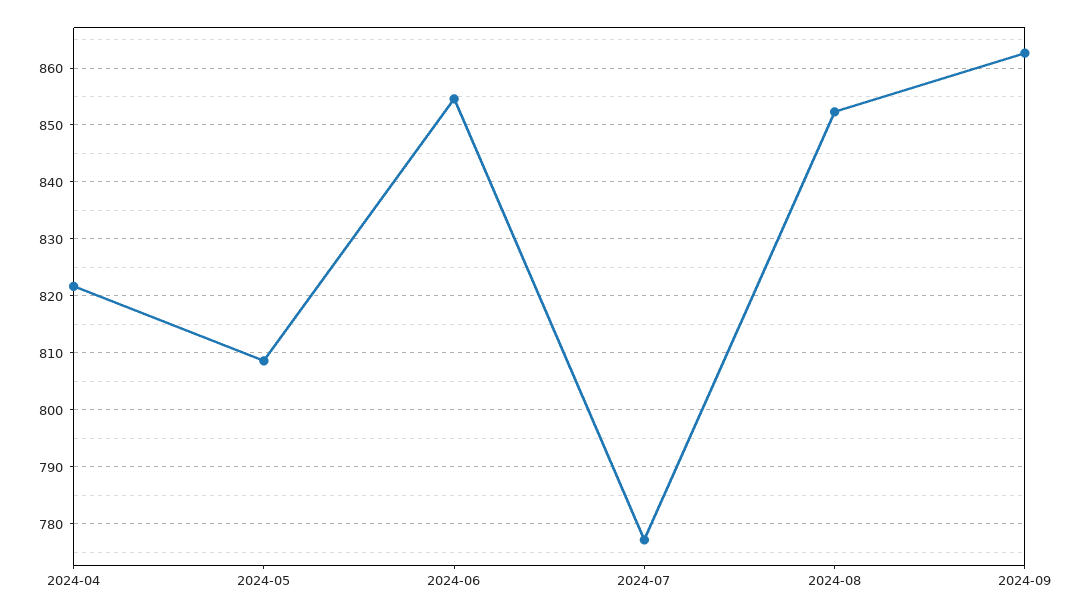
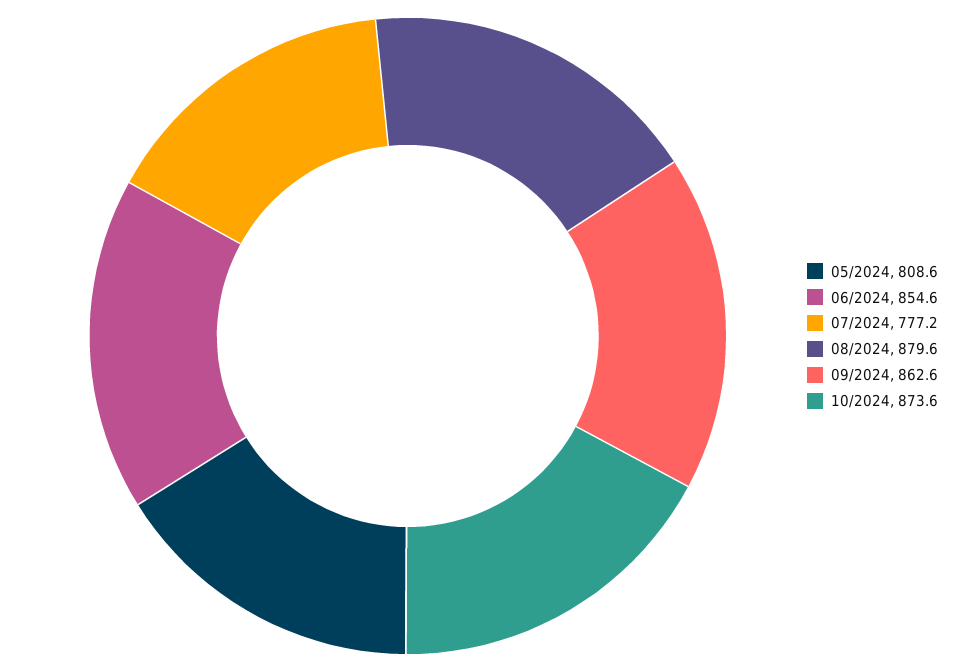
2024-04: 822 -> none
2024-08: 852 -> 879.6
10/2024: none -> 873.6

